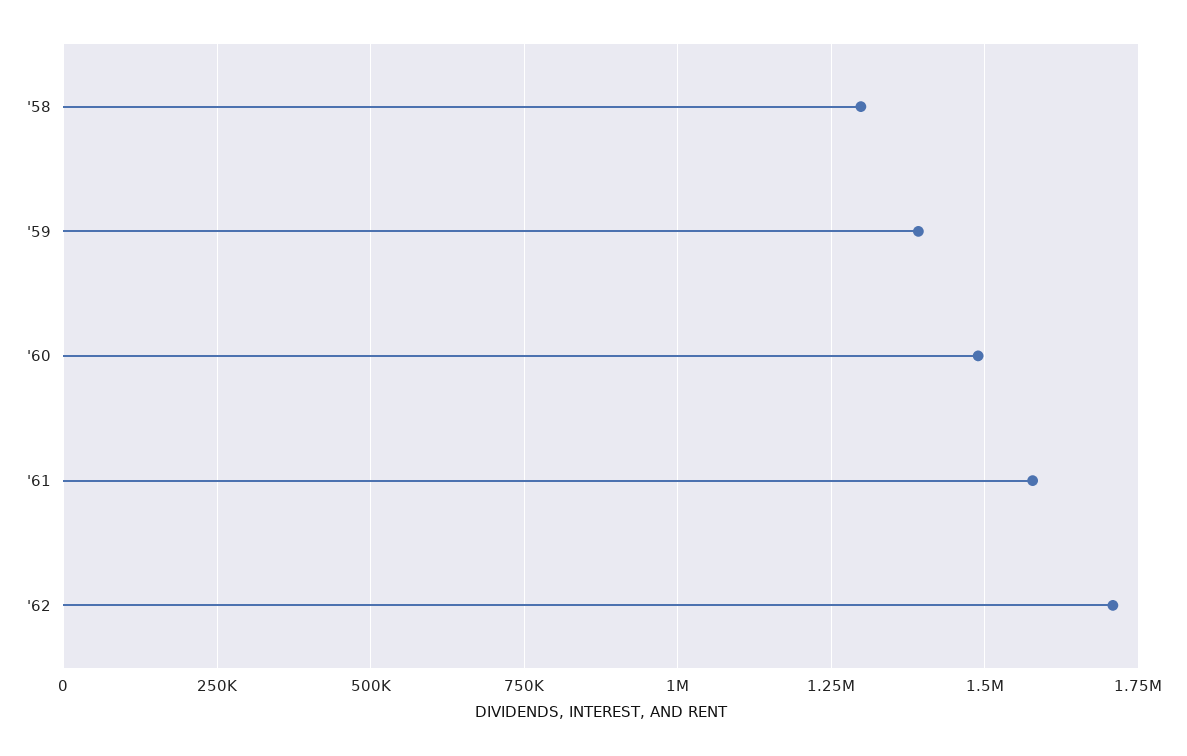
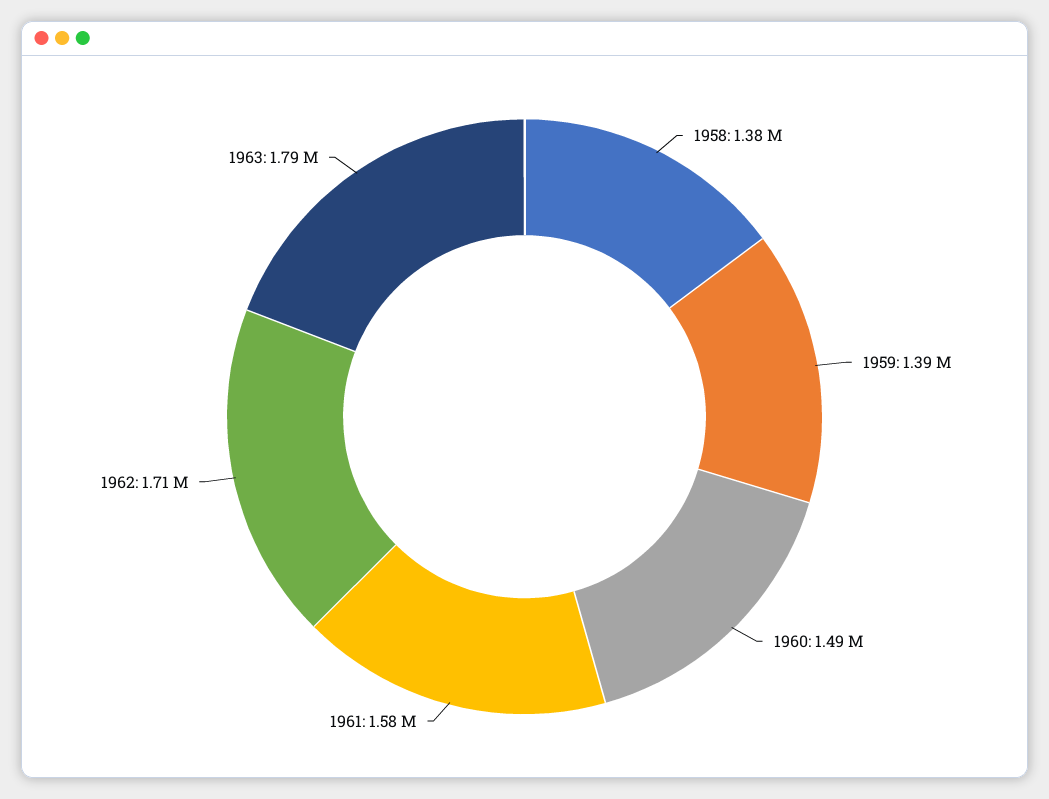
'58: 1300000 -> 1380000
1963: none -> 1790000

